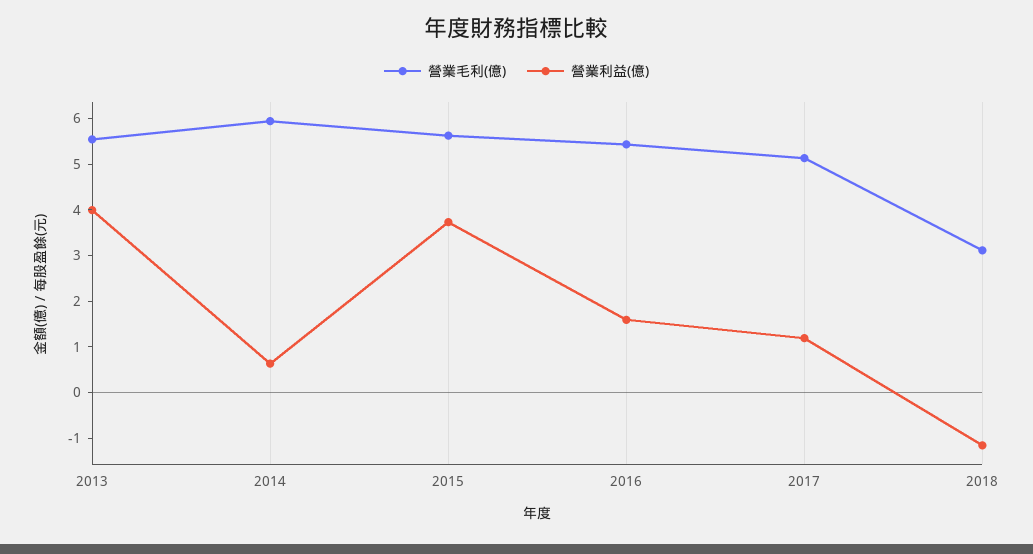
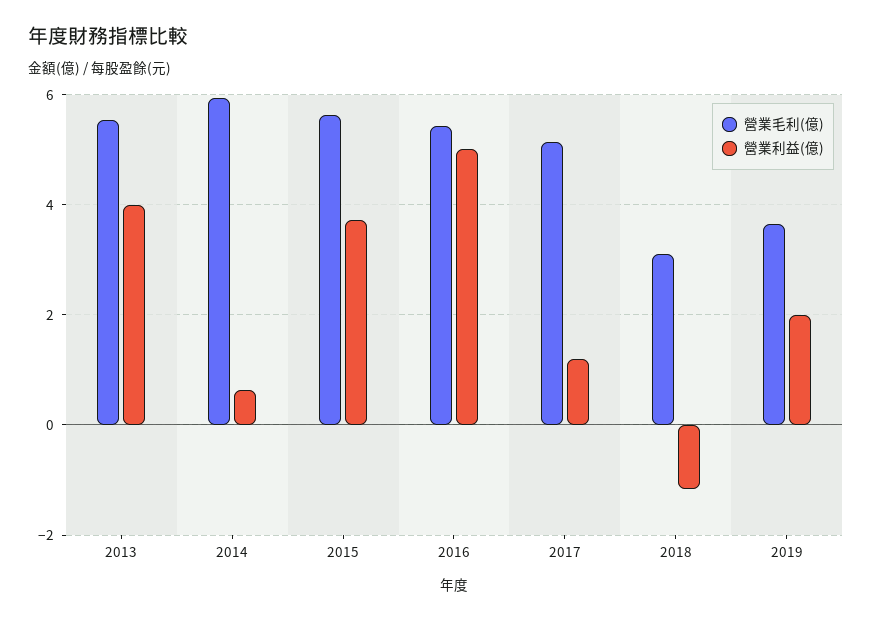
營業利益(億), 2016: 1.6 -> 5
營業毛利(億), 2019: none -> 3.6
營業利益(億), 2019: none -> 2

